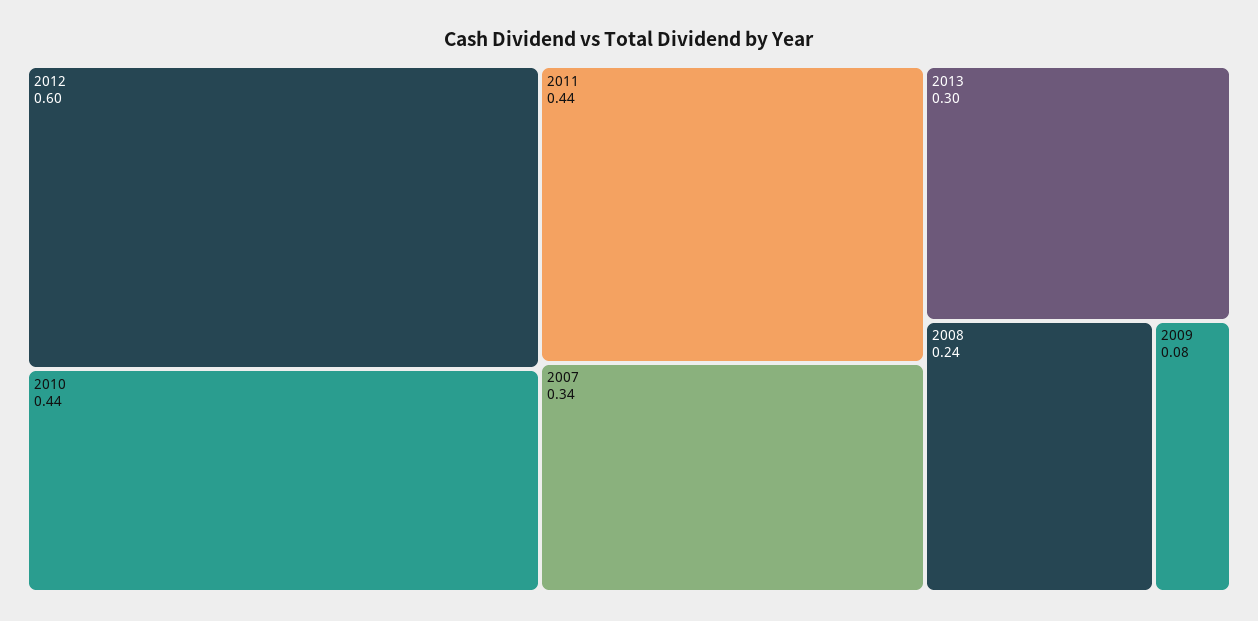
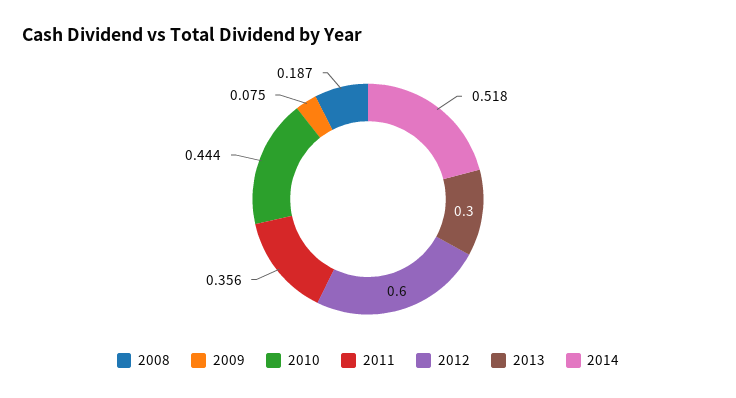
2011: 0.44 -> 0.356
2007: 0.34 -> none
2008: 0.24 -> 0.187
2014: none -> 0.518

